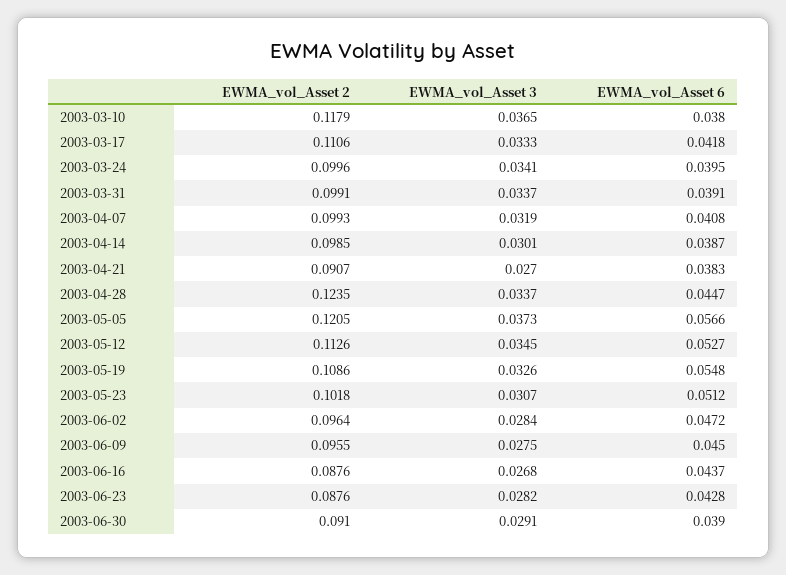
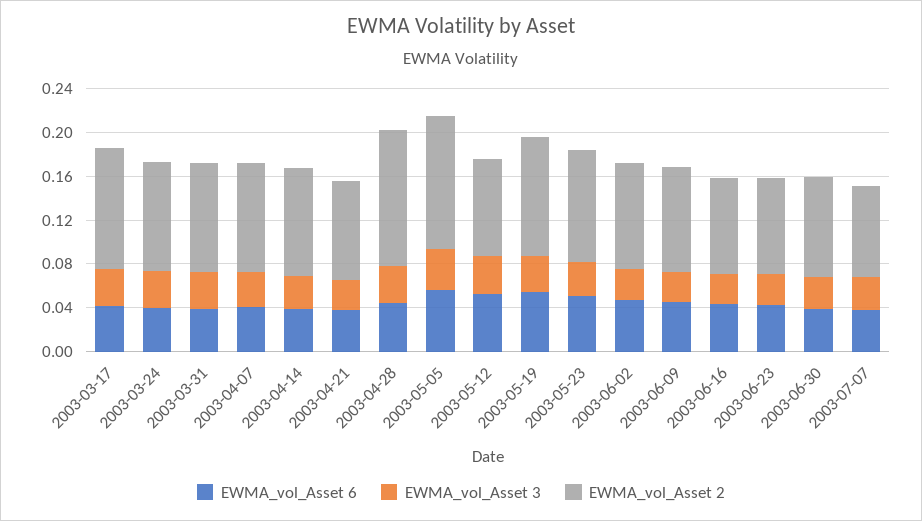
EWMA_vol_Asset 2, 2003-03-10: 0.1179 -> none
EWMA_vol_Asset 3, 2003-03-10: 0.0365 -> none
EWMA_vol_Asset 6, 2003-03-10: 0.038 -> none
EWMA_vol_Asset 2, 2003-05-12: 0.1126 -> 0.09
EWMA_vol_Asset 6, 2003-07-07: none -> 0.04
EWMA_vol_Asset 3, 2003-07-07: none -> 0.03
EWMA_vol_Asset 2, 2003-07-07: none -> 0.08

